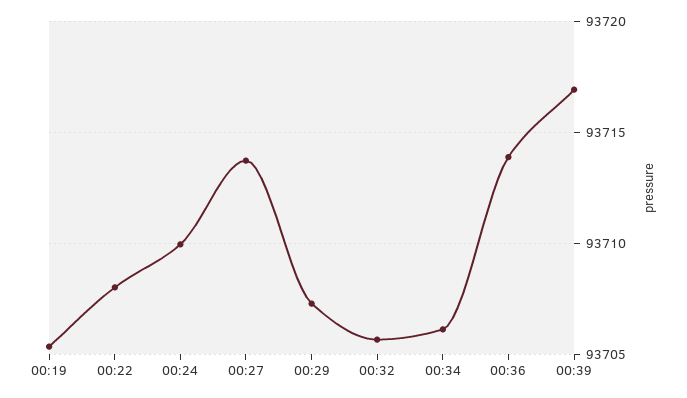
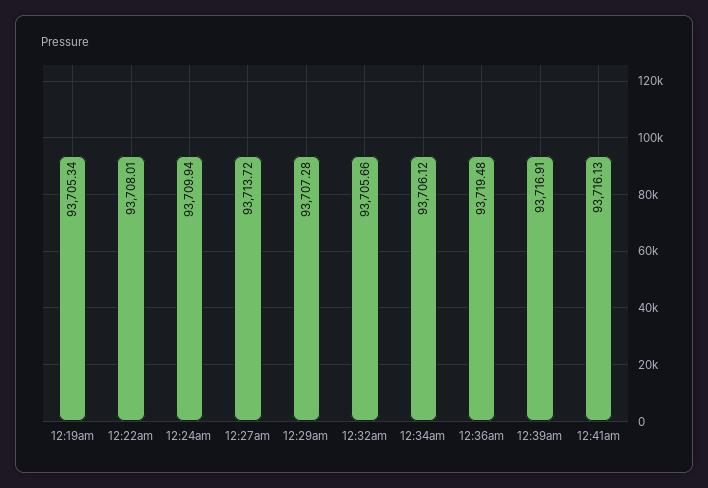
00:36: 93714 -> 93719.48
12:41am: none -> 93716.13

